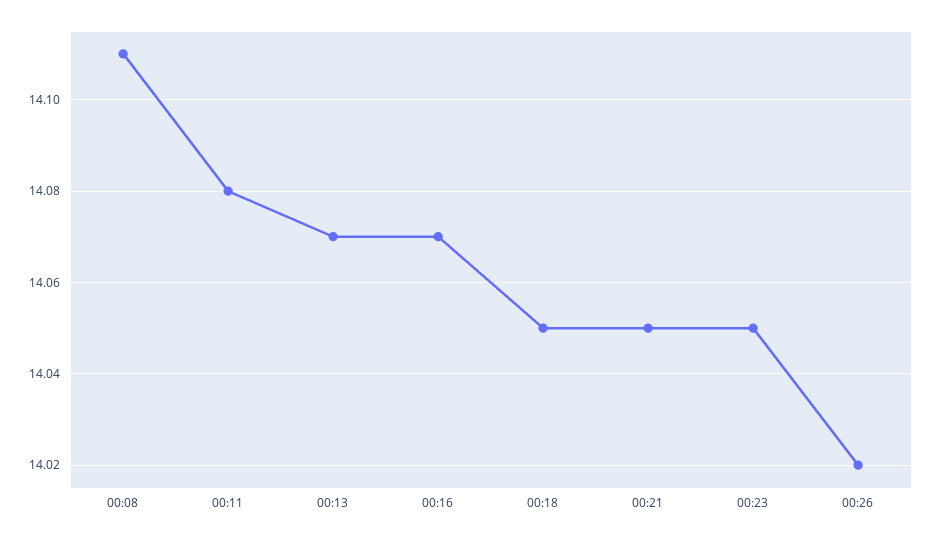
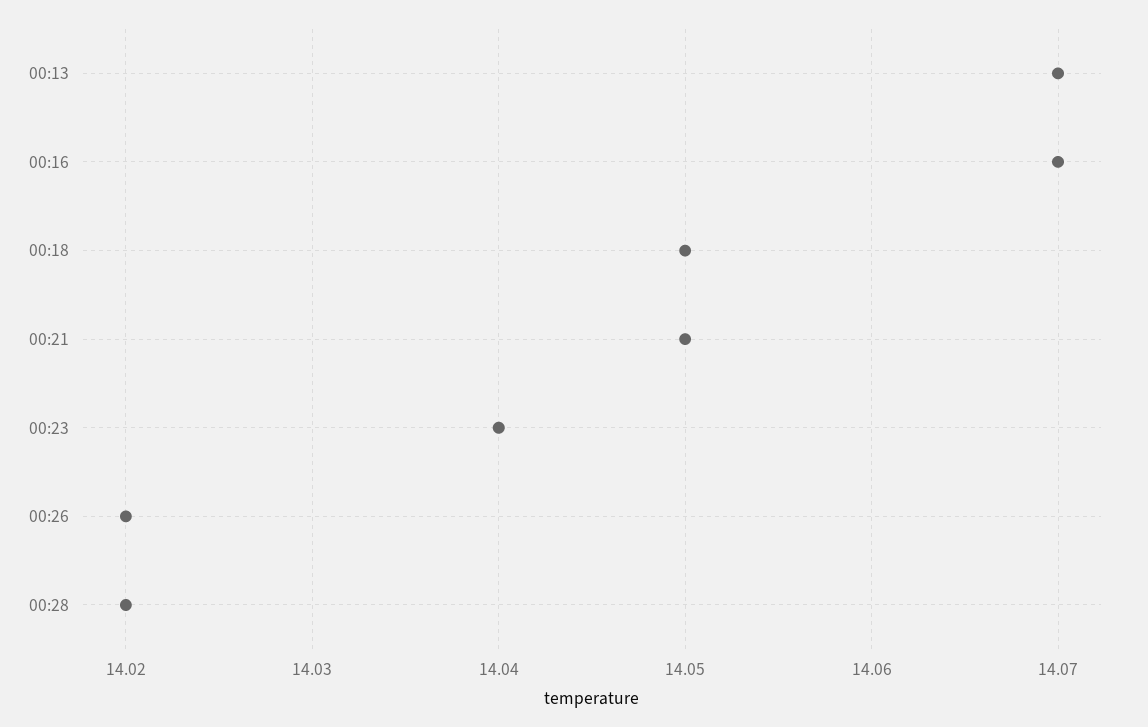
00:08: 14.11 -> none
00:11: 14.08 -> none
00:23: 14.05 -> 14.04
00:28: none -> 14.02

